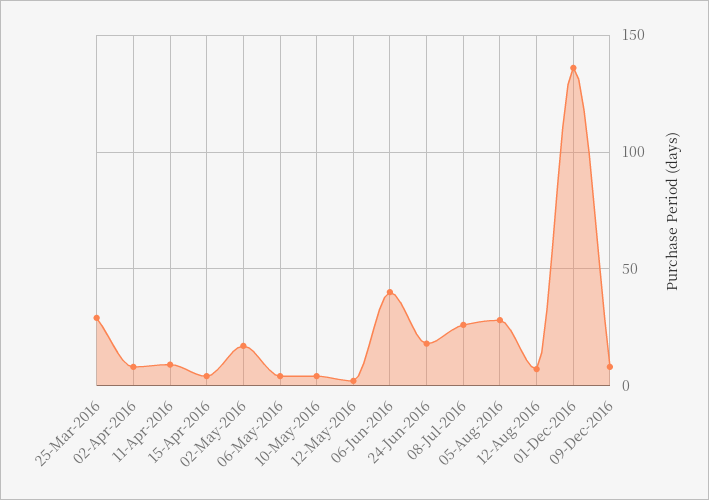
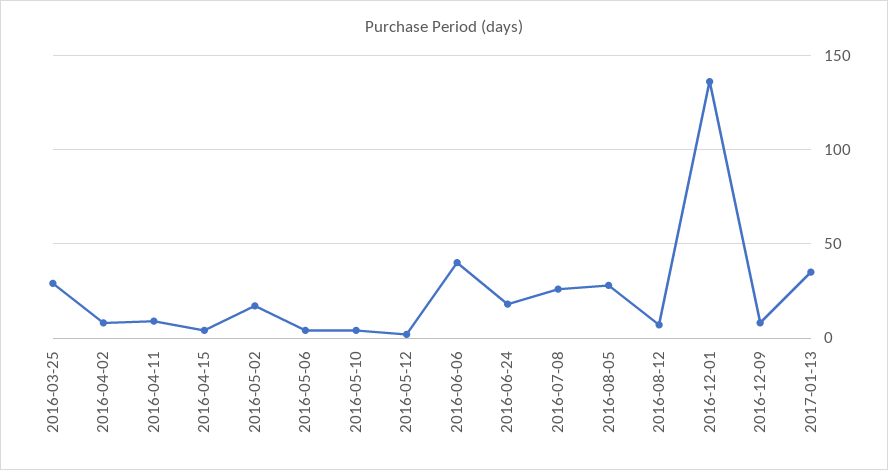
2017-01-13: none -> 35

